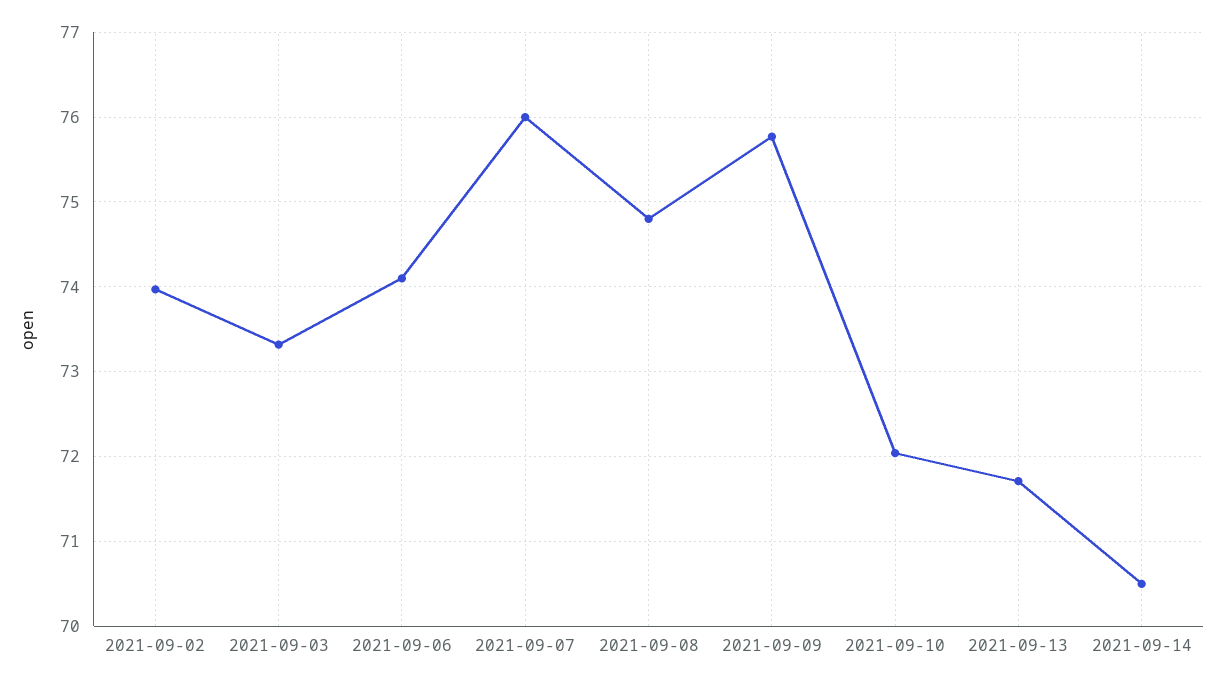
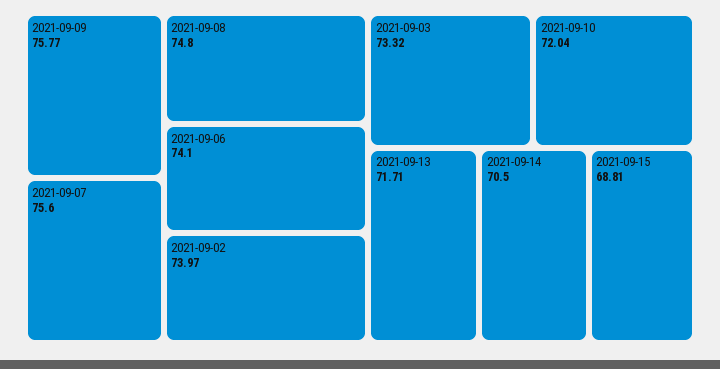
2021-09-07: 76 -> 75.6
2021-09-15: none -> 68.81

